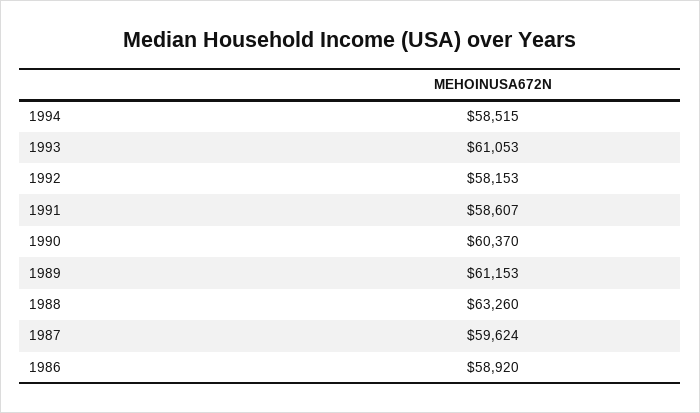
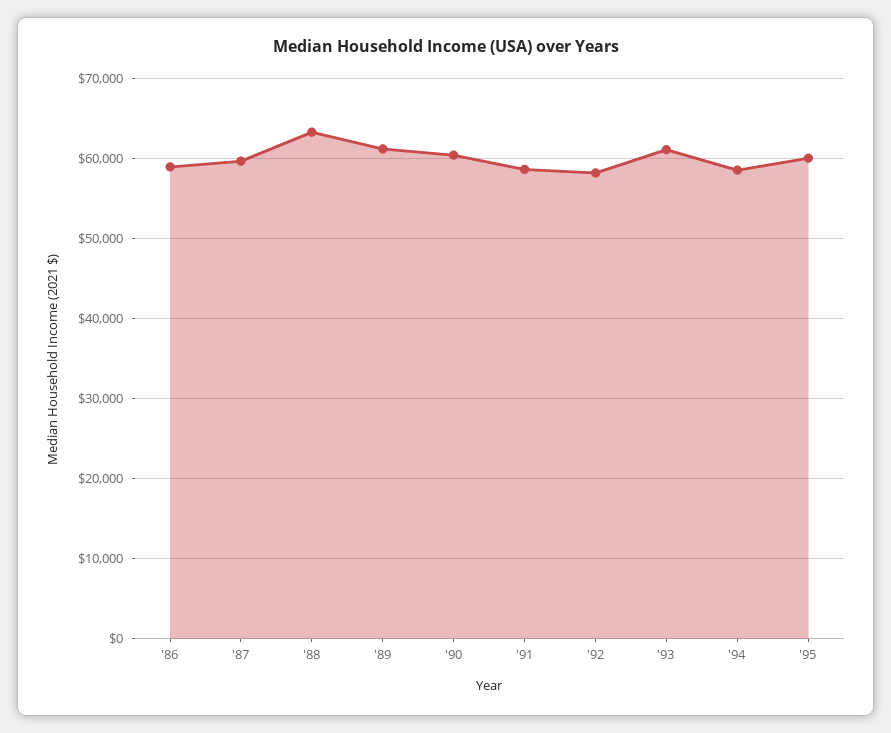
'95: none -> 60000

